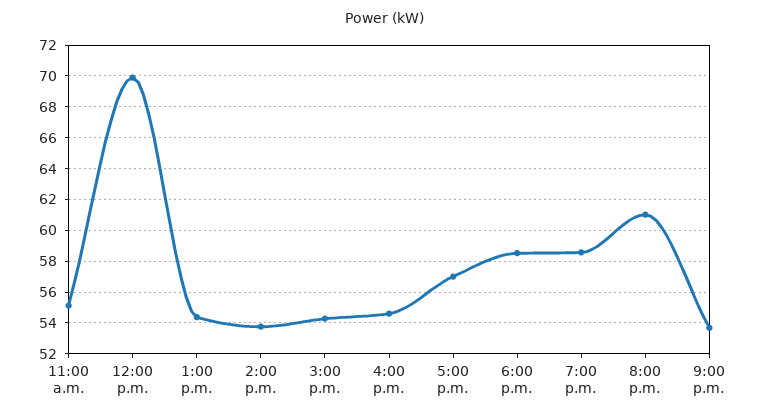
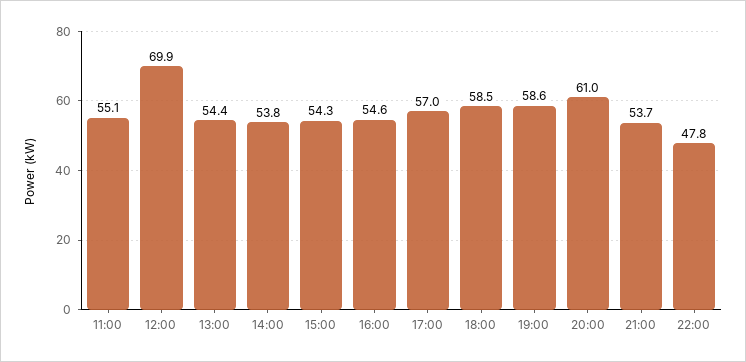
22:00: none -> 47.8

